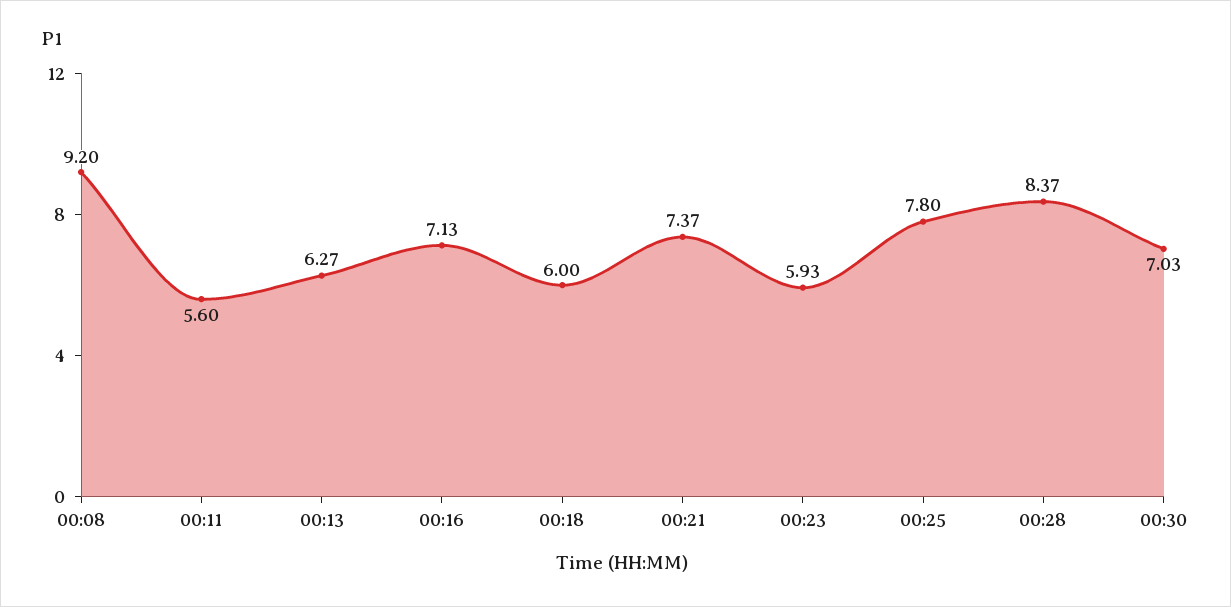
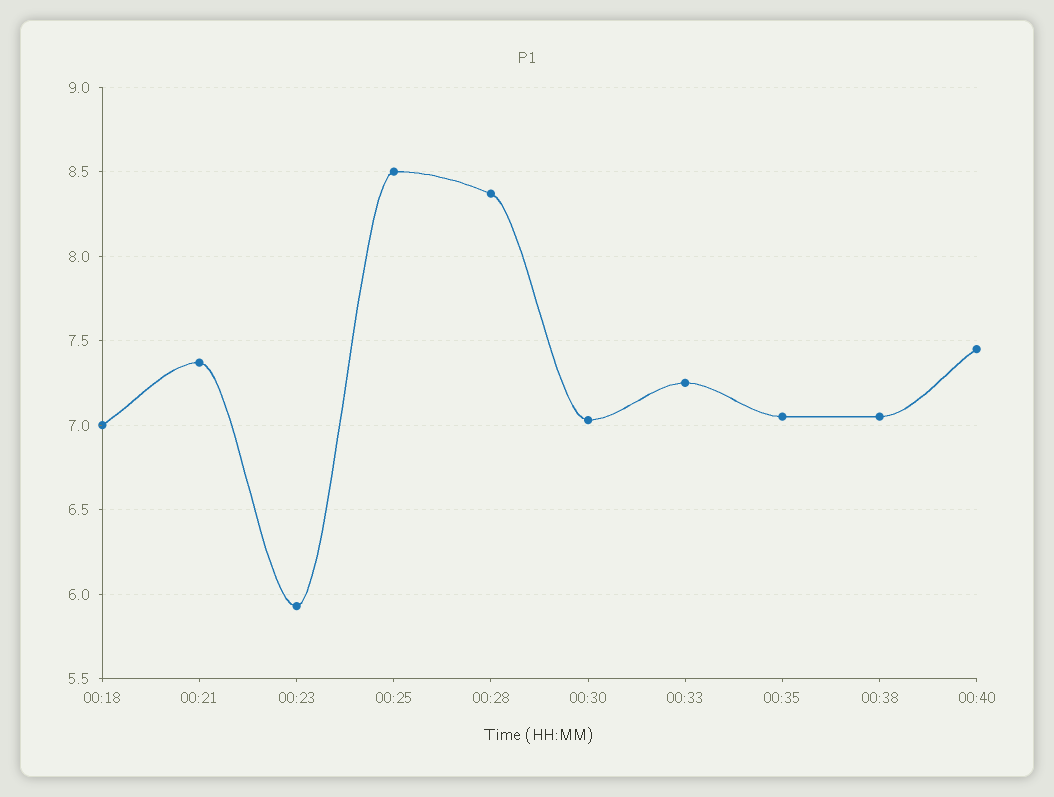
00:08: 9.2 -> none
00:11: 5.6 -> none
00:13: 6.27 -> none
00:16: 7.13 -> none
00:18: 6 -> 7
00:25: 7.8 -> 8.5
00:33: none -> 7.25
00:35: none -> 7.05
00:38: none -> 7.05
00:40: none -> 7.45

